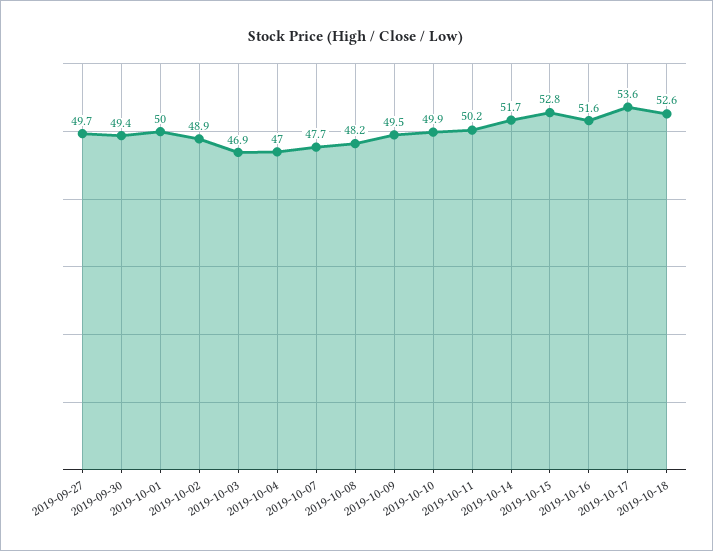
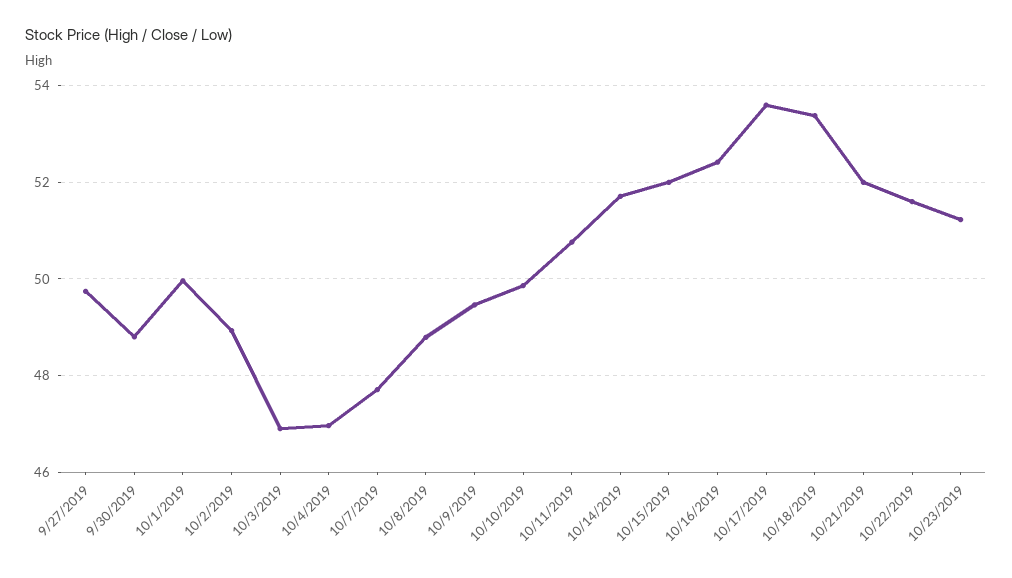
2019-09-30: 49.4 -> 48.8
2019-10-08: 48.2 -> 48.8
2019-10-11: 50.2 -> 50.8
2019-10-15: 52.8 -> 52
2019-10-16: 51.6 -> 52.4
2019-10-18: 52.6 -> 53.4
10/21/2019: none -> 52
10/22/2019: none -> 51.6
10/23/2019: none -> 51.2

